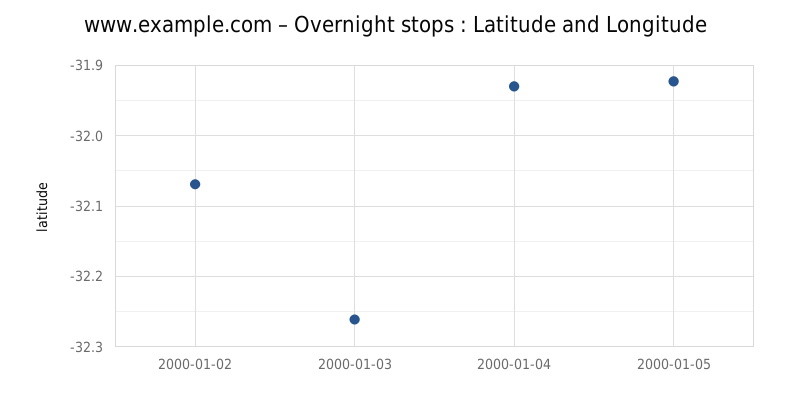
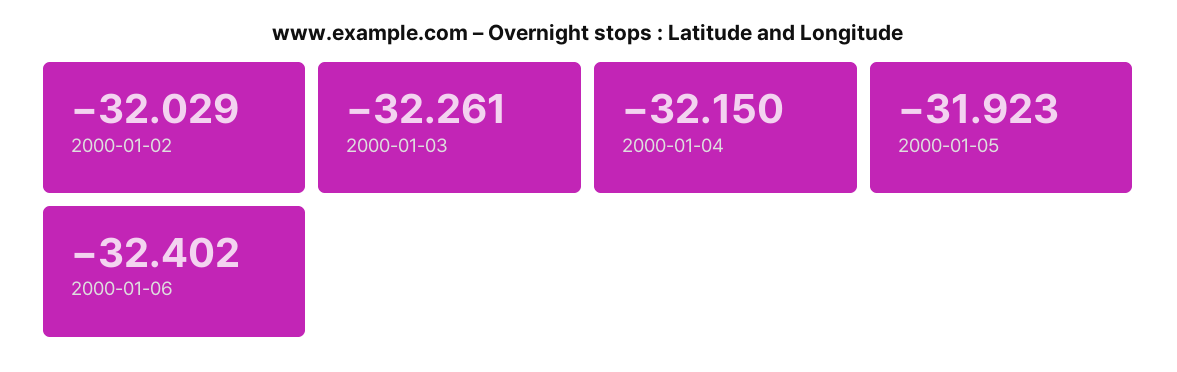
2000-01-02: -32.07 -> -32.029
2000-01-04: -31.93 -> -32.15
2000-01-06: none -> -32.402

